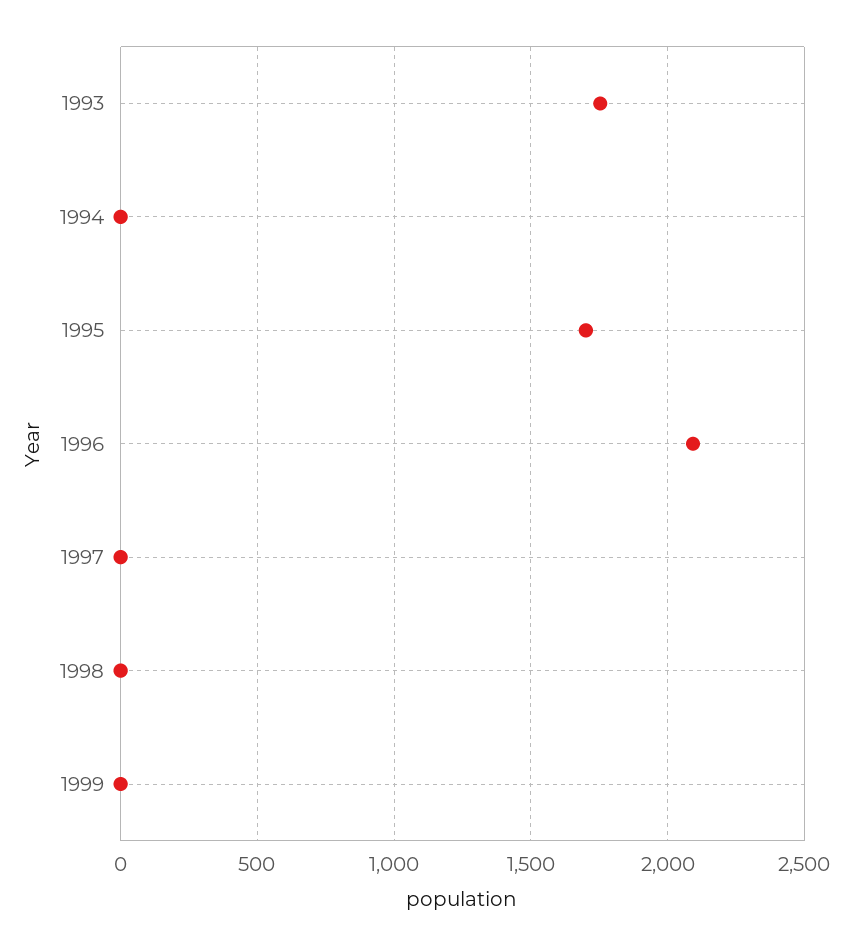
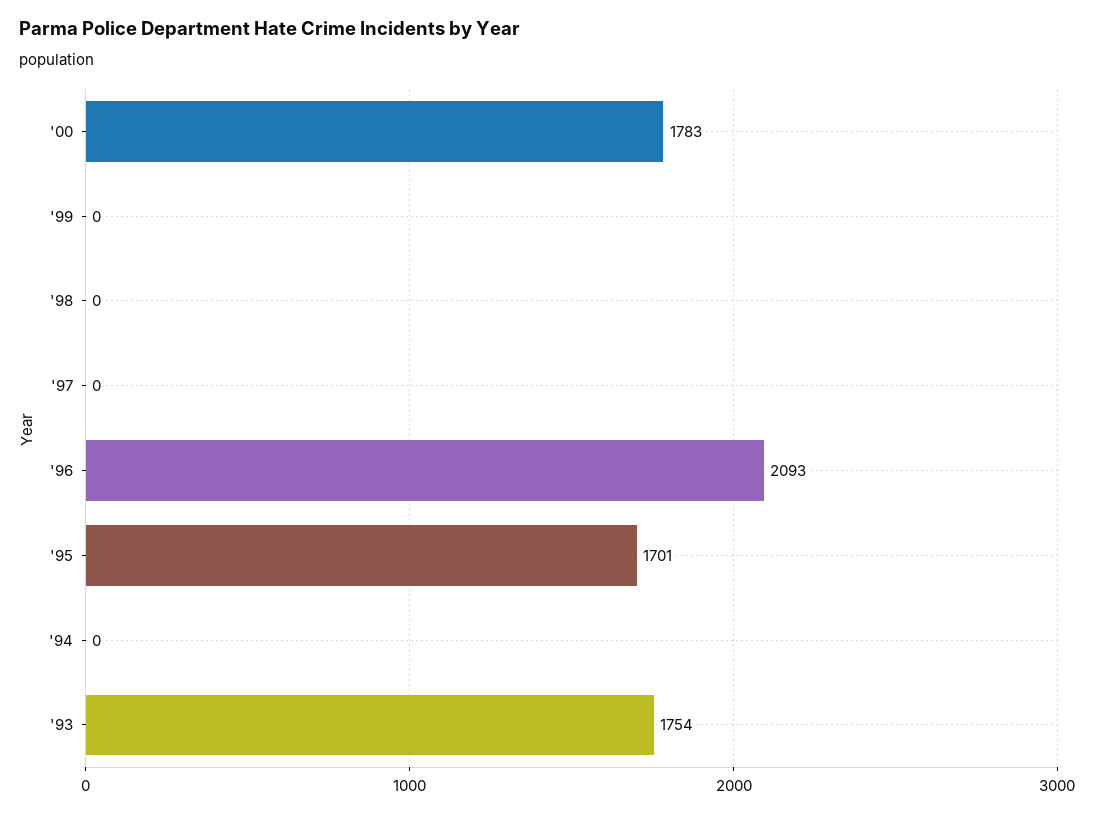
'00: none -> 1783

